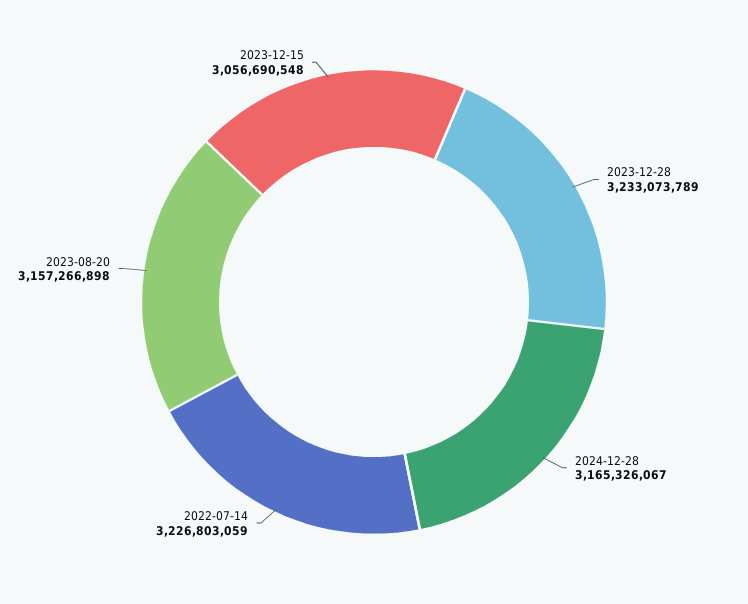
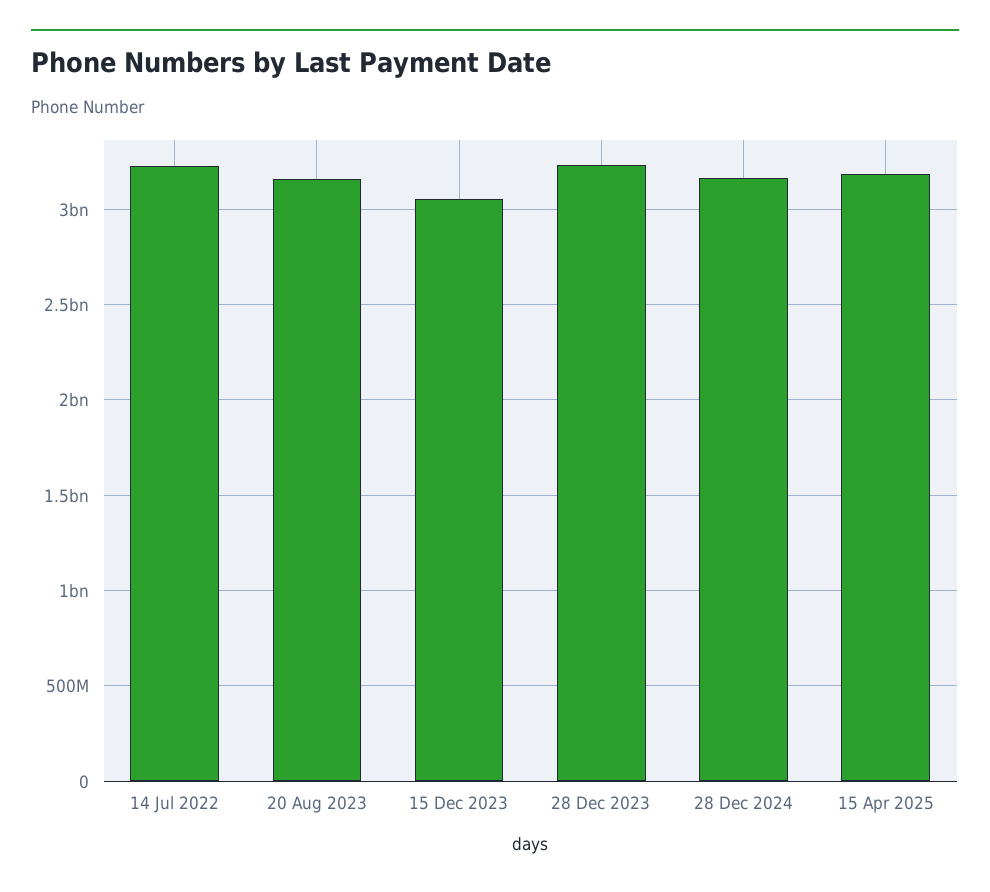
15 Apr 2025: none -> 3200000000

